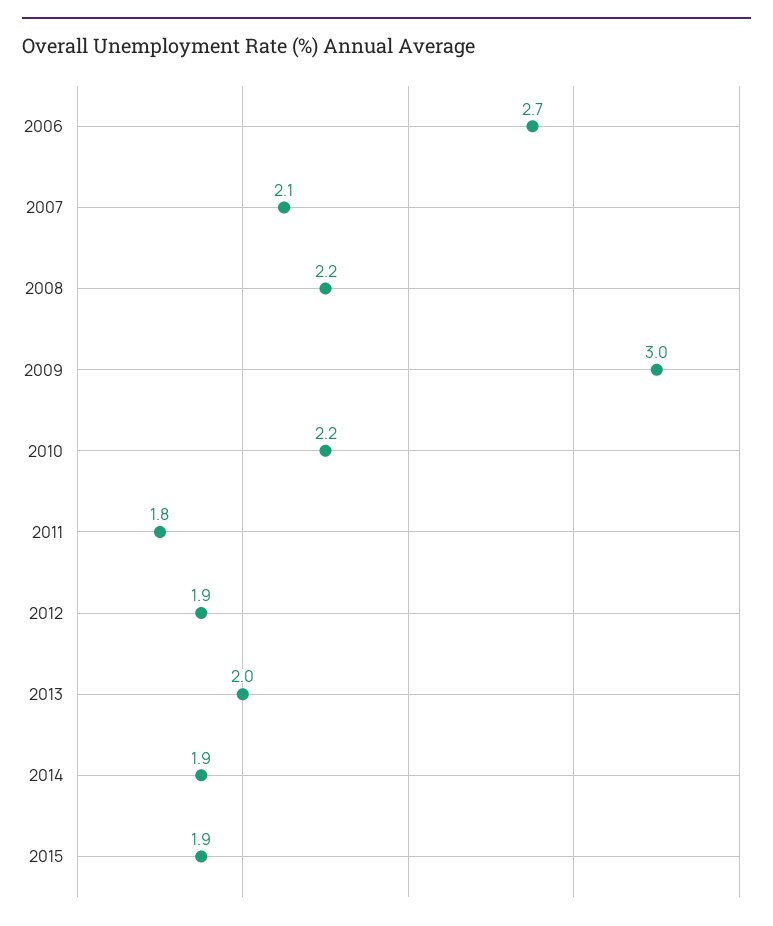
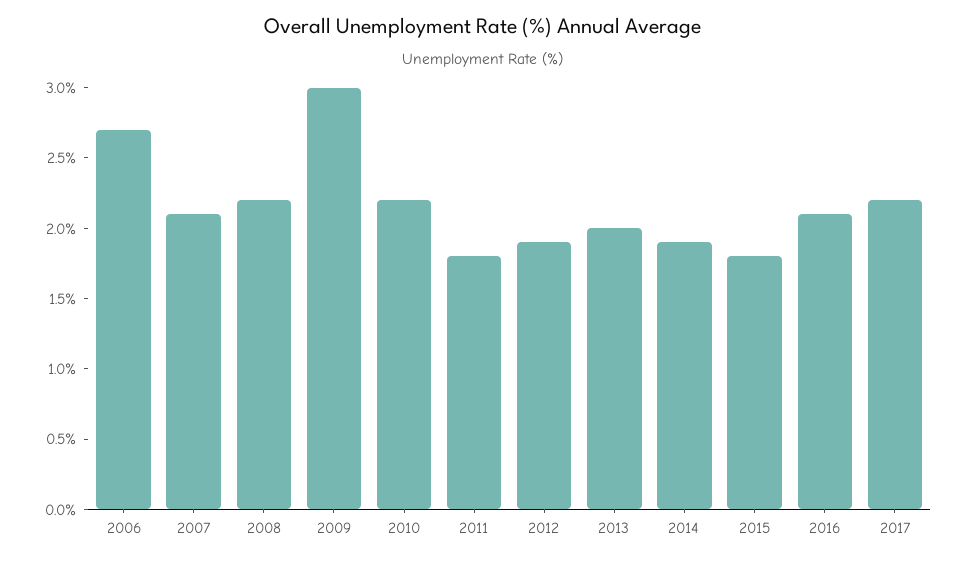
2015: 1.9 -> 1.8
2016: none -> 2.1
2017: none -> 2.2

